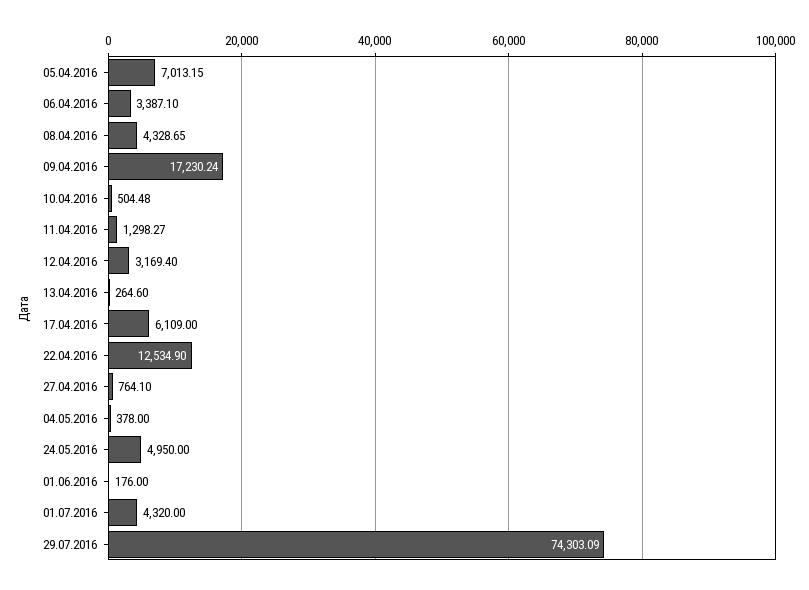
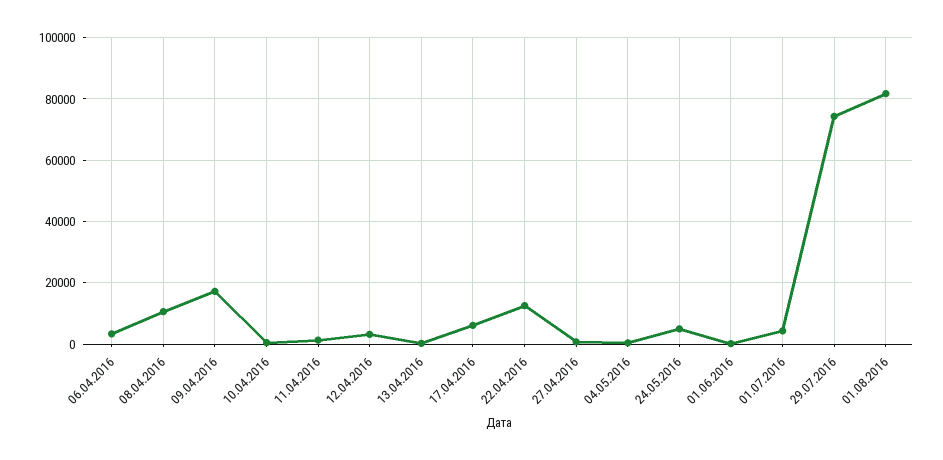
05.04.2016: 7013.15 -> none
08.04.2016: 4328.65 -> 10000
01.08.2016: none -> 82000

